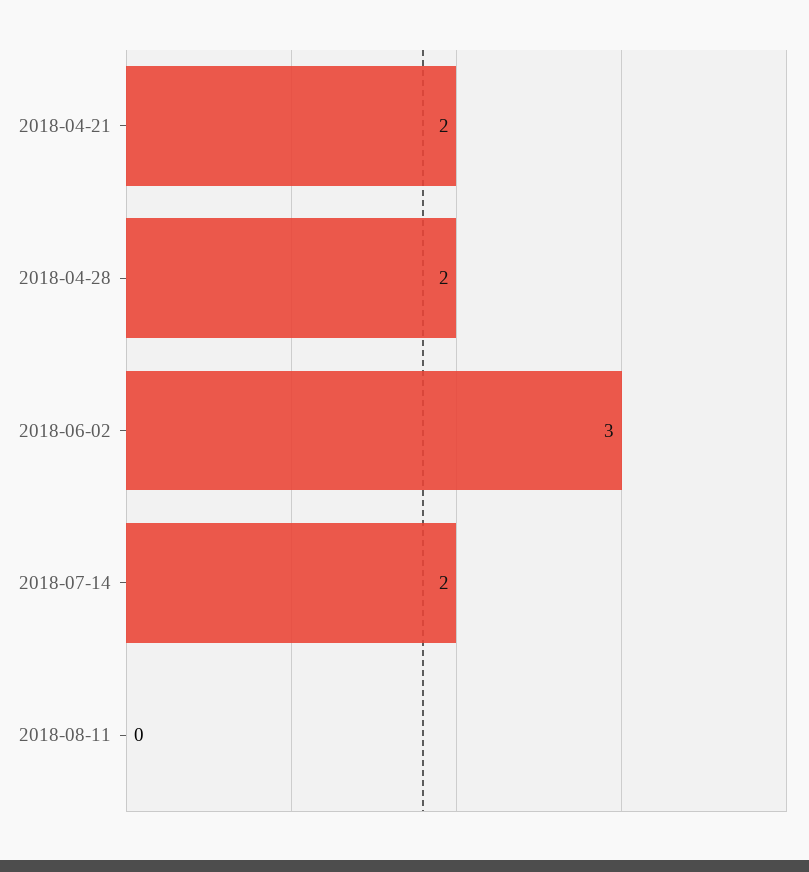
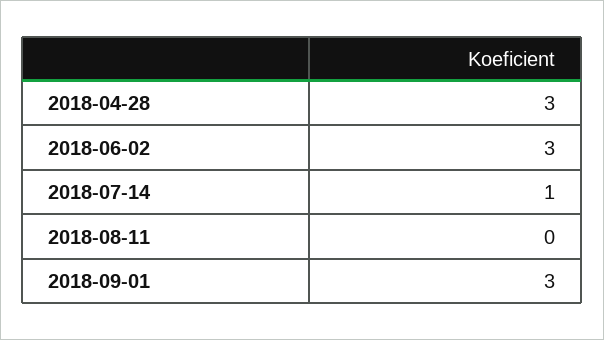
2018-04-21: 2 -> none
2018-04-28: 2 -> 3
2018-07-14: 2 -> 1
2018-09-01: none -> 3

